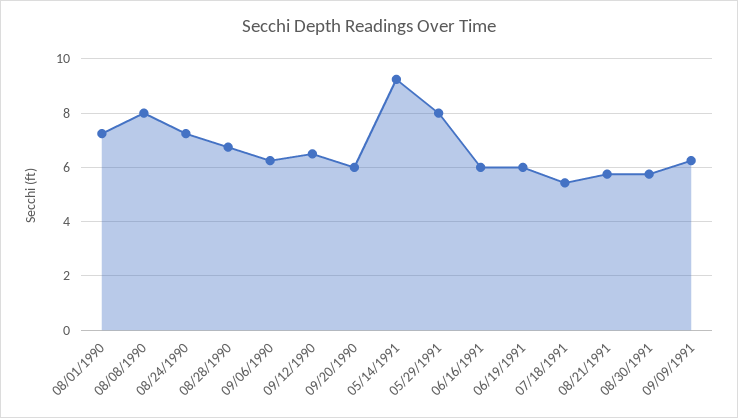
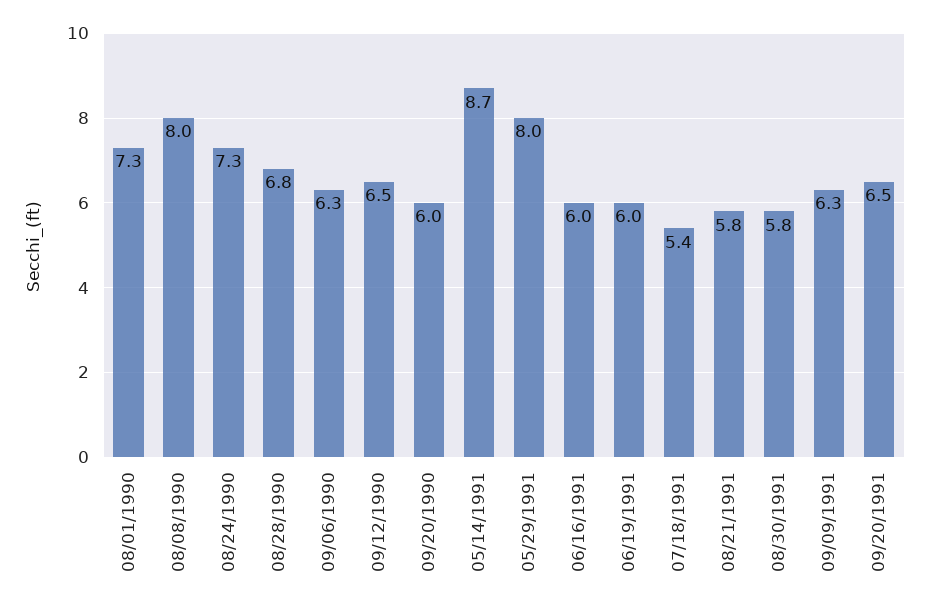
05/14/1991: 9.25 -> 8.7
09/20/1991: none -> 6.5

